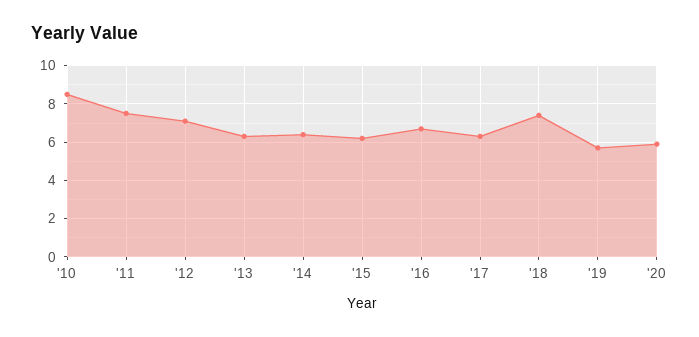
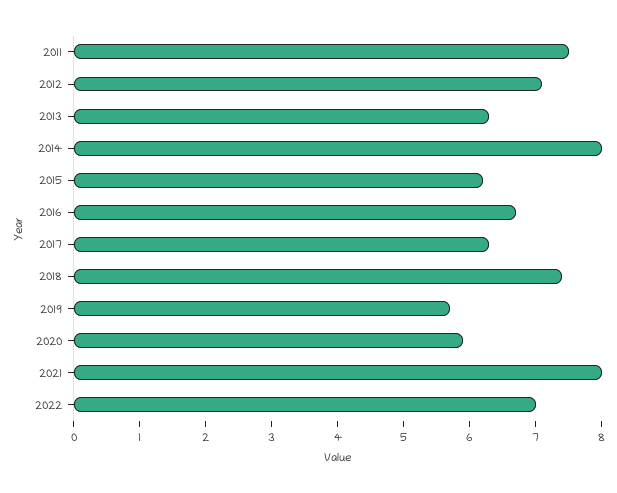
'10: 8.5 -> none
'14: 6.5 -> 8
2021: none -> 8
2022: none -> 7

